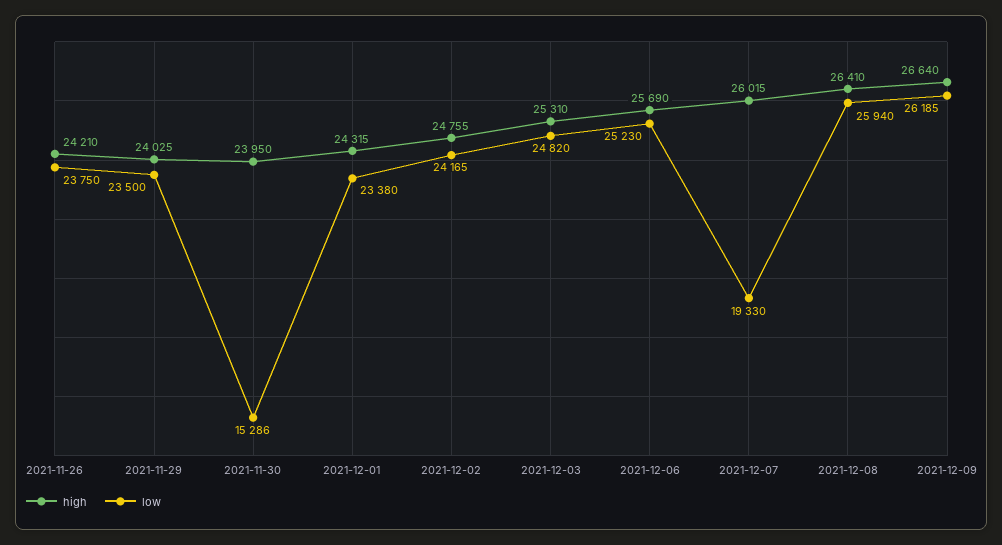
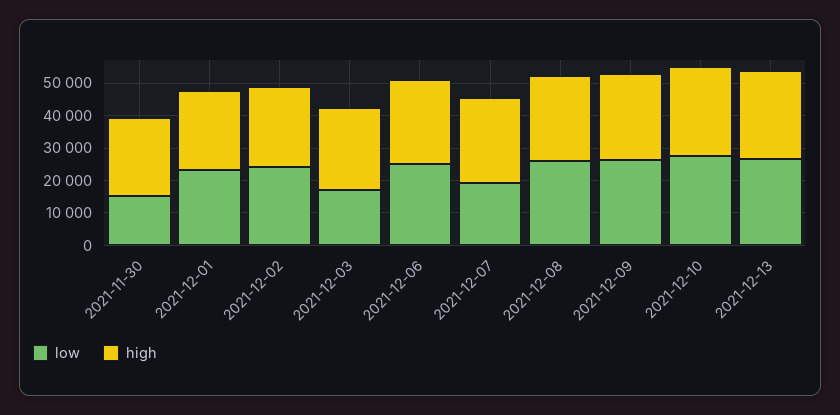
high, 2021-11-26: 24210 -> none
low, 2021-11-26: 23750 -> none
high, 2021-11-29: 24025 -> none
low, 2021-11-29: 23500 -> none
low, 2021-12-03: 24820 -> 17500
low, 2021-12-10: none -> 27500
high, 2021-12-10: none -> 27500
low, 2021-12-13: none -> 27500
high, 2021-12-13: none -> 27500

